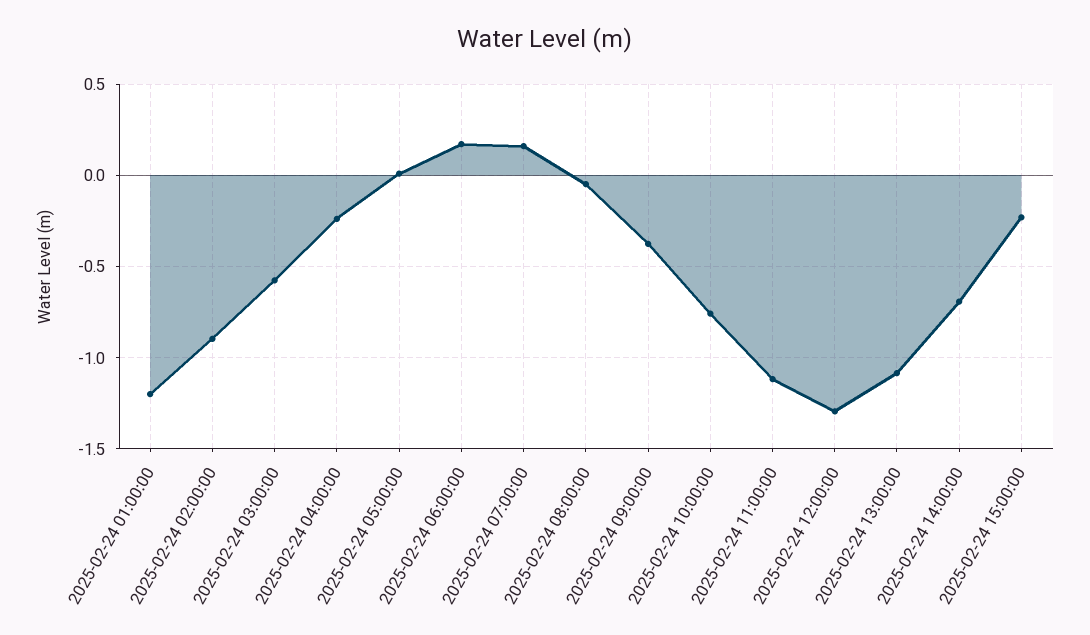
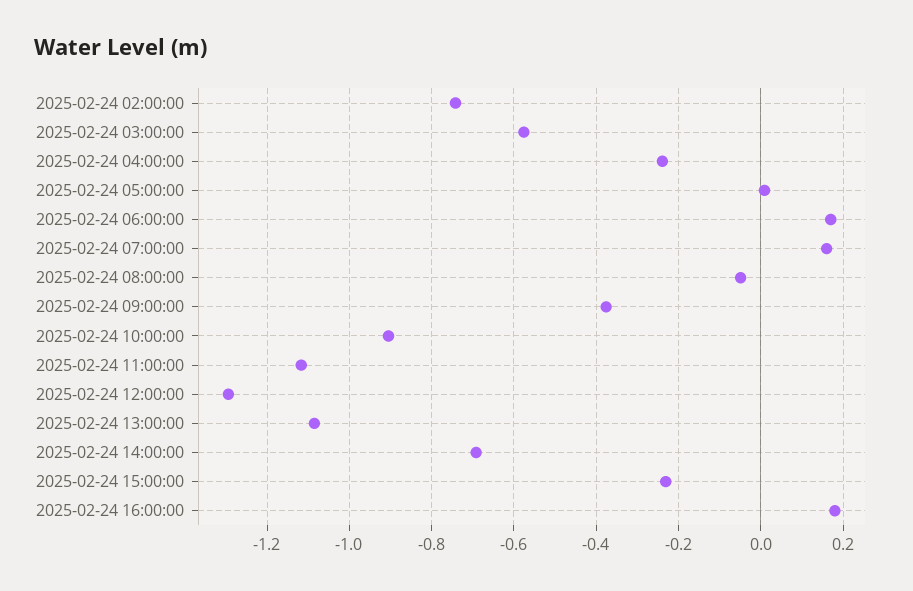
2025-02-24 01:00:00: -1.2 -> none
2025-02-24 02:00:00: -0.9 -> -0.74
2025-02-24 10:00:00: -0.75 -> -0.9
2025-02-24 16:00:00: none -> 0.18

